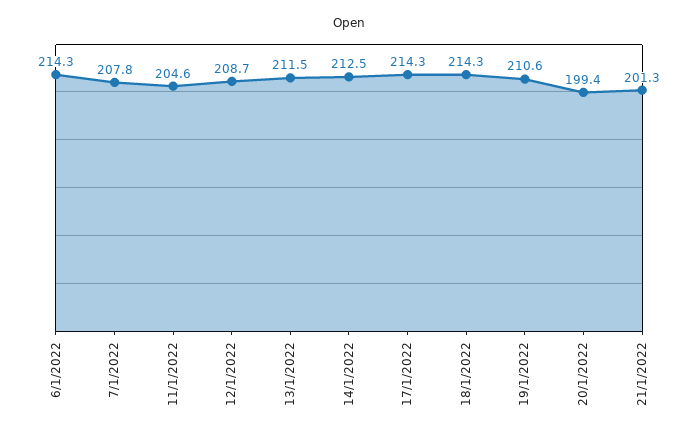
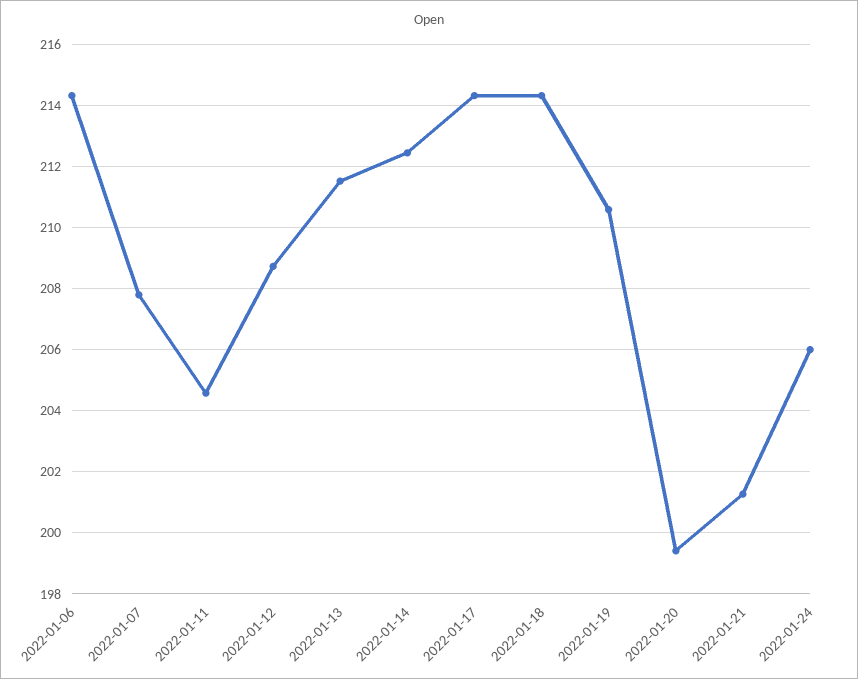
2022-01-24: none -> 206

